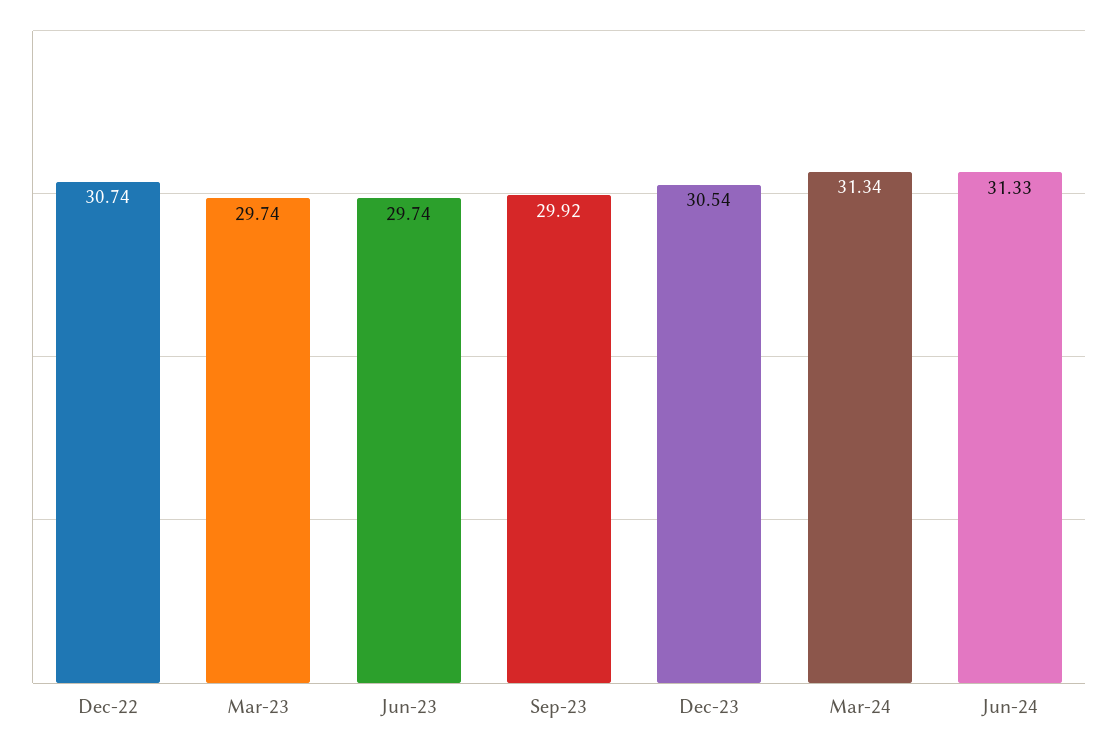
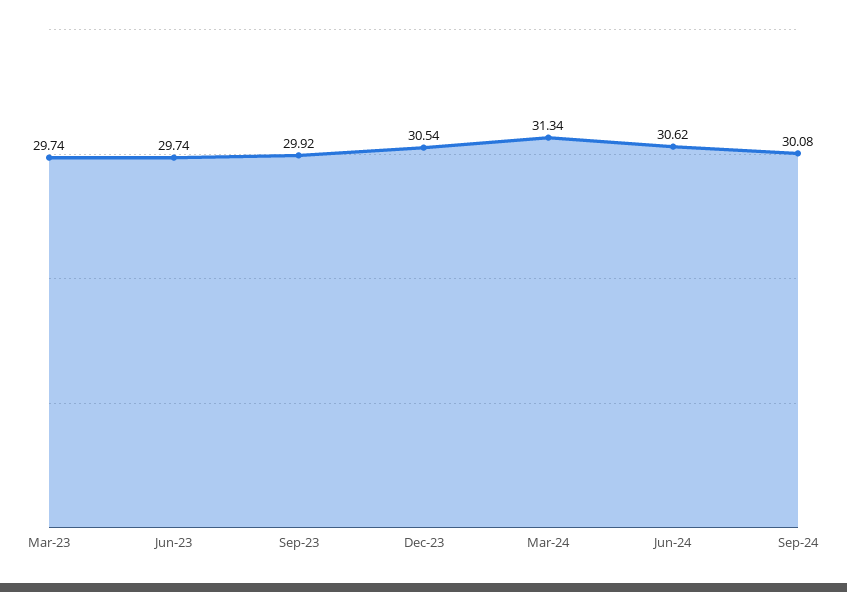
Dec-22: 30.74 -> none
Jun-24: 31.33 -> 30.62
Sep-24: none -> 30.08

